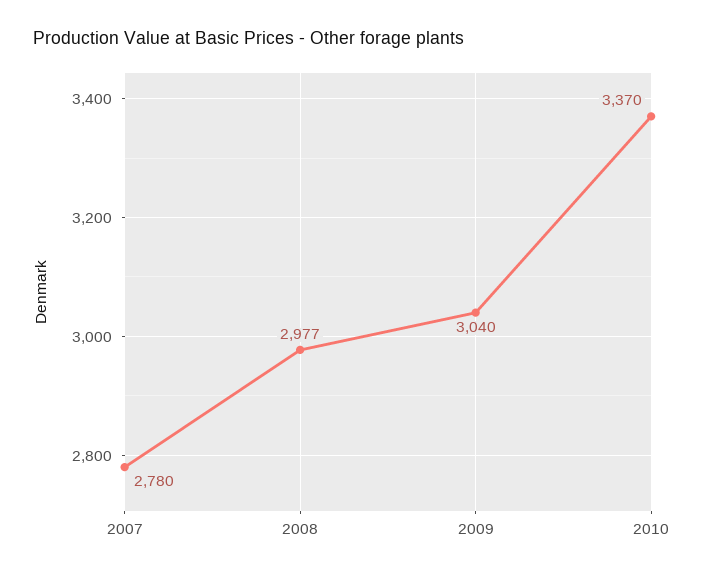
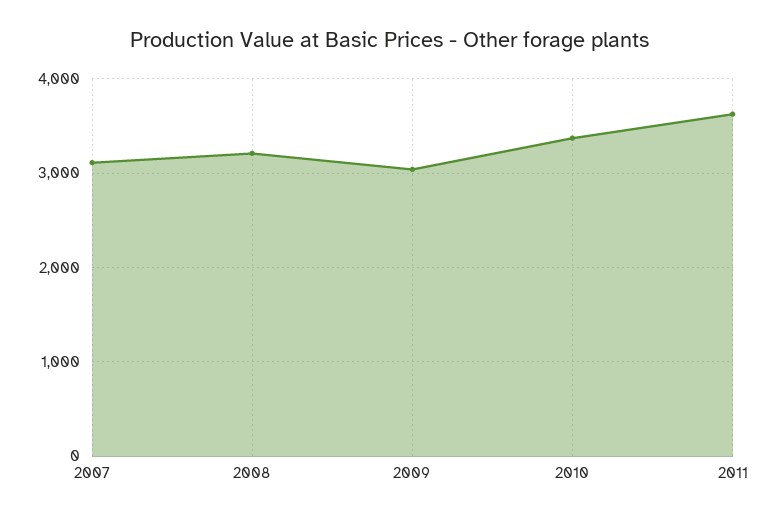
2007: 2780 -> 3100
2008: 2977 -> 3200
2011: none -> 3600

